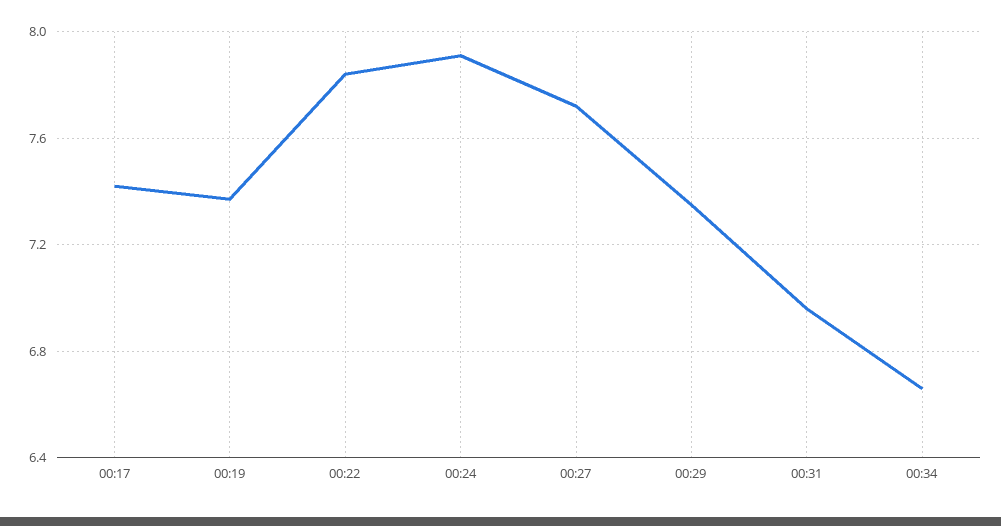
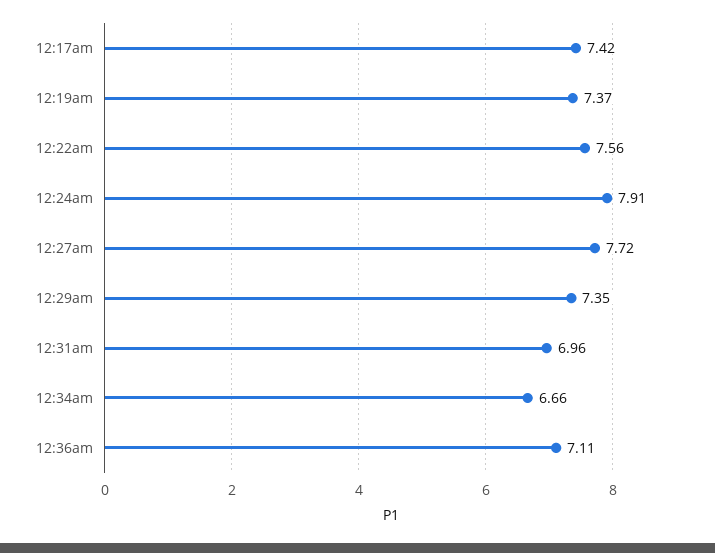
00:22: 7.85 -> 7.56
12:36am: none -> 7.11

